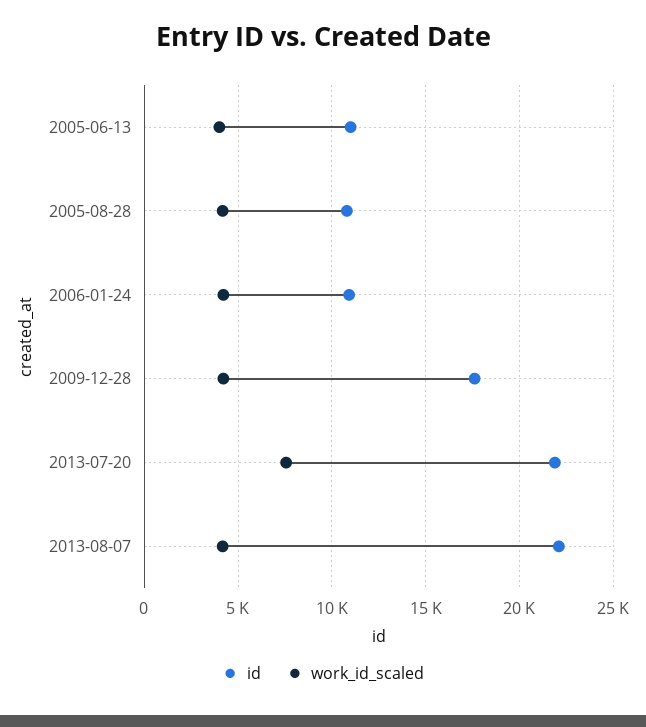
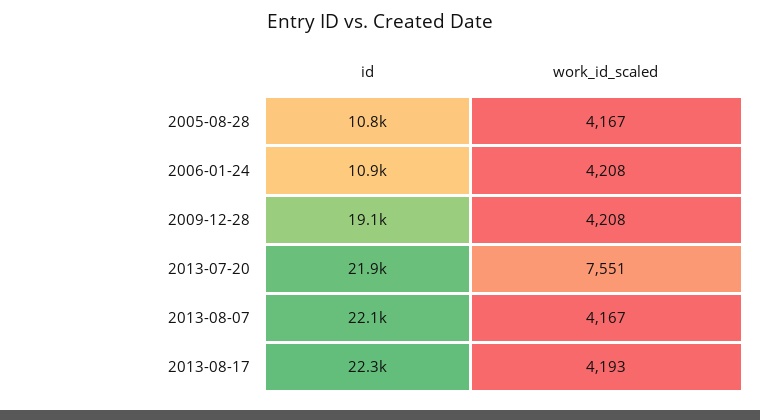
id, 2005-06-13: 11000 -> none
work_id_scaled, 2005-06-13: 4000 -> none
id, 2009-12-28: 17500 -> 19100
id, 2013-08-17: none -> 22300
work_id_scaled, 2013-08-17: none -> 4193

